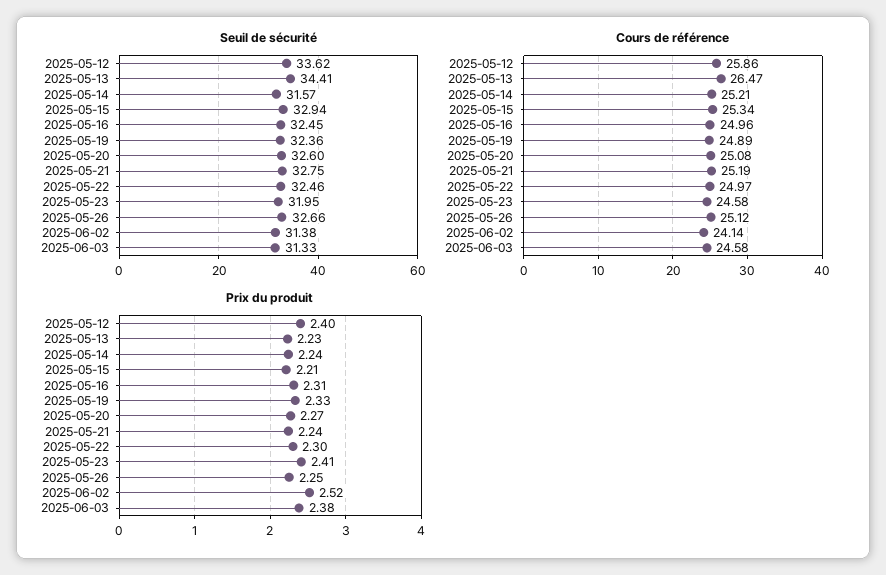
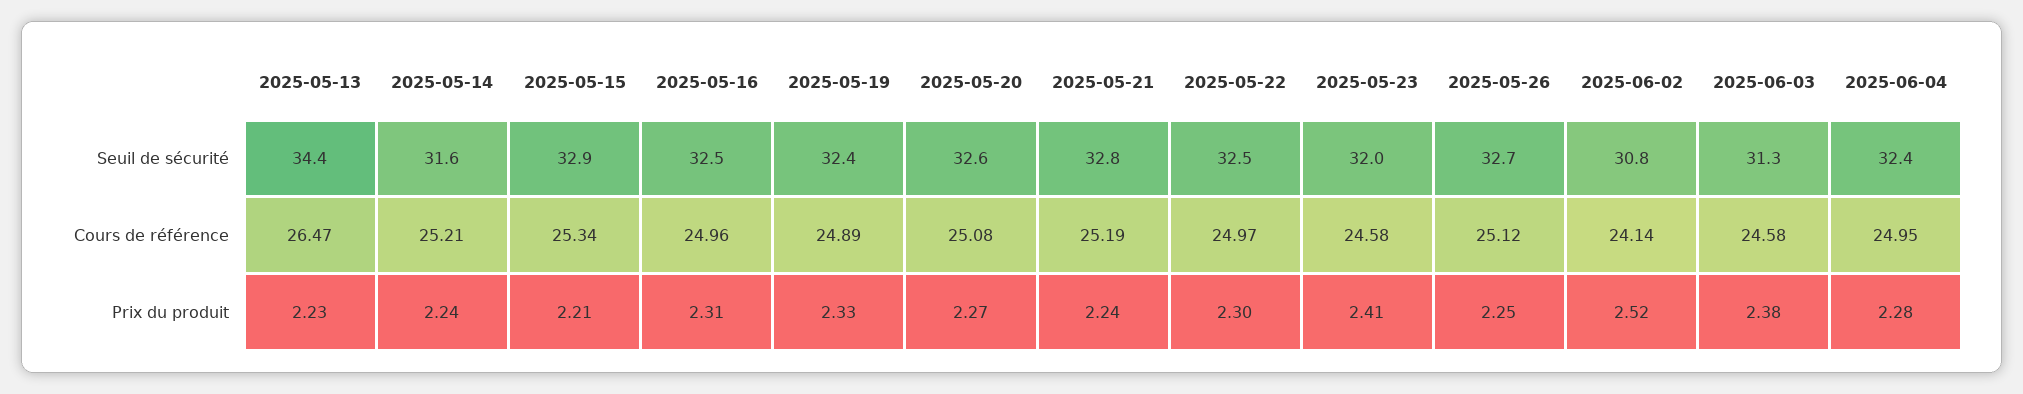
Seuil de sécurité, 2025-05-12: 33.62 -> none
Seuil de sécurité, 2025-06-02: 31.38 -> 30.8
Cours de référence, 2025-05-12: 25.86 -> none
Prix du produit, 2025-05-12: 2.4 -> none
Seuil de sécurité, 2025-06-04: none -> 32.4
Cours de référence, 2025-06-04: none -> 24.95
Prix du produit, 2025-06-04: none -> 2.28

